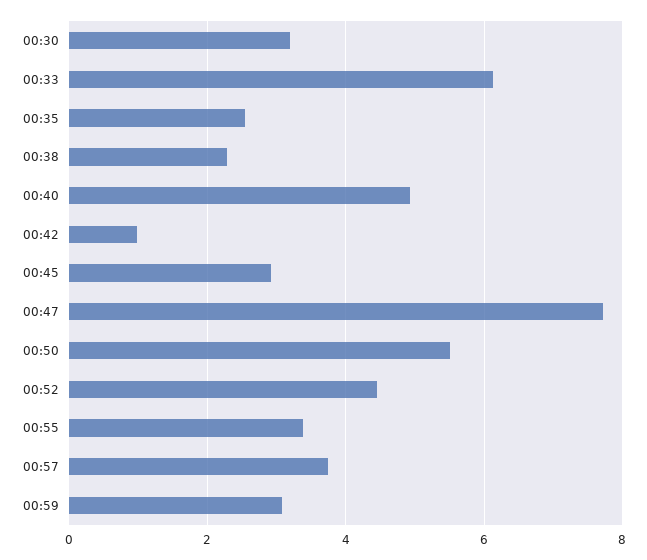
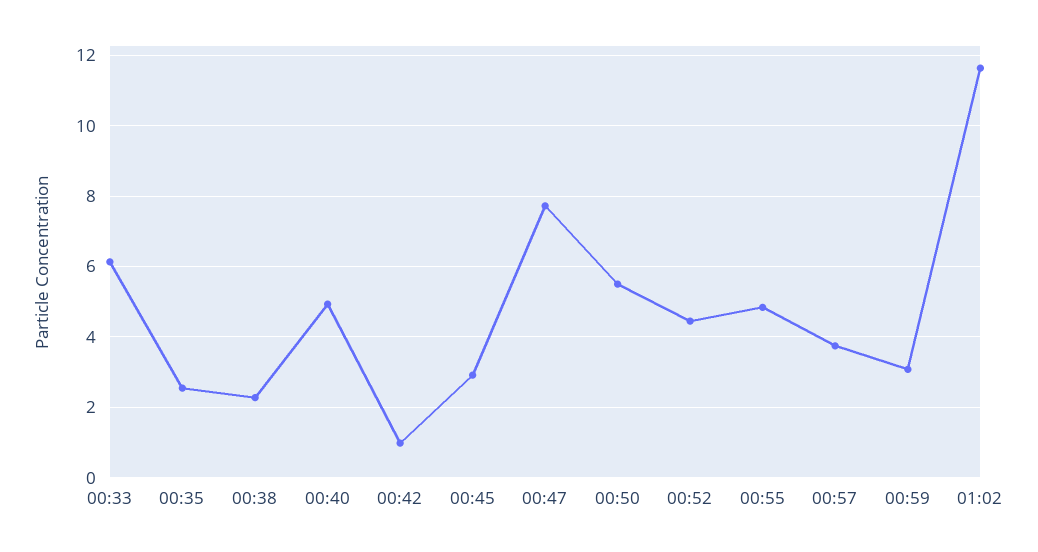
00:30: 3.2 -> none
00:55: 3.4 -> 4.8
01:02: none -> 11.6

